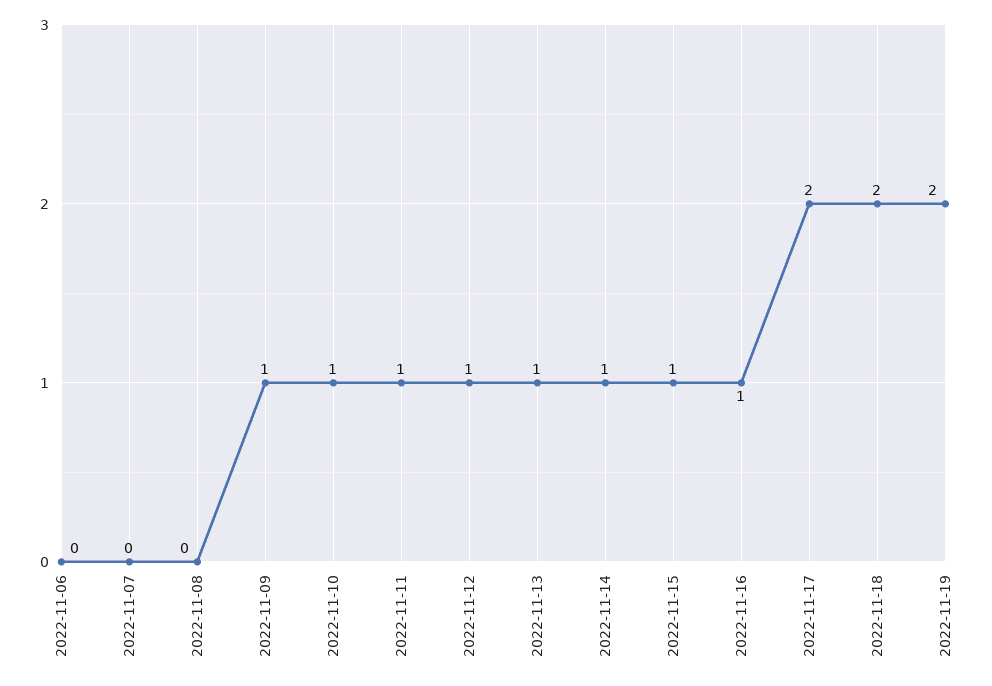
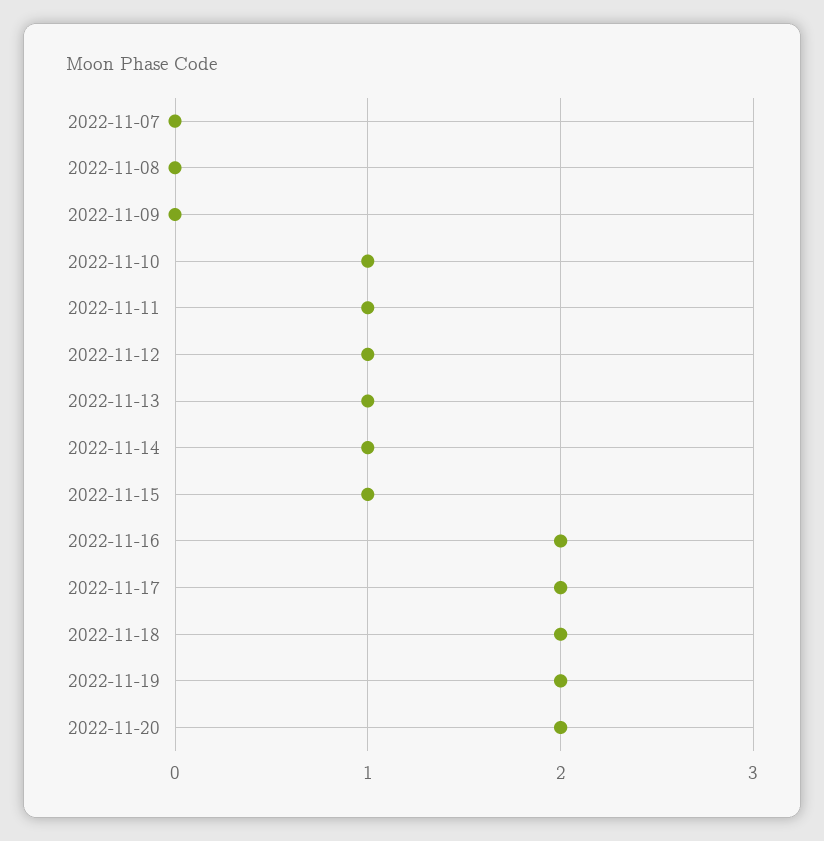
2022-11-06: 0 -> none
2022-11-09: 1 -> 0
2022-11-16: 1 -> 2
2022-11-20: none -> 2

